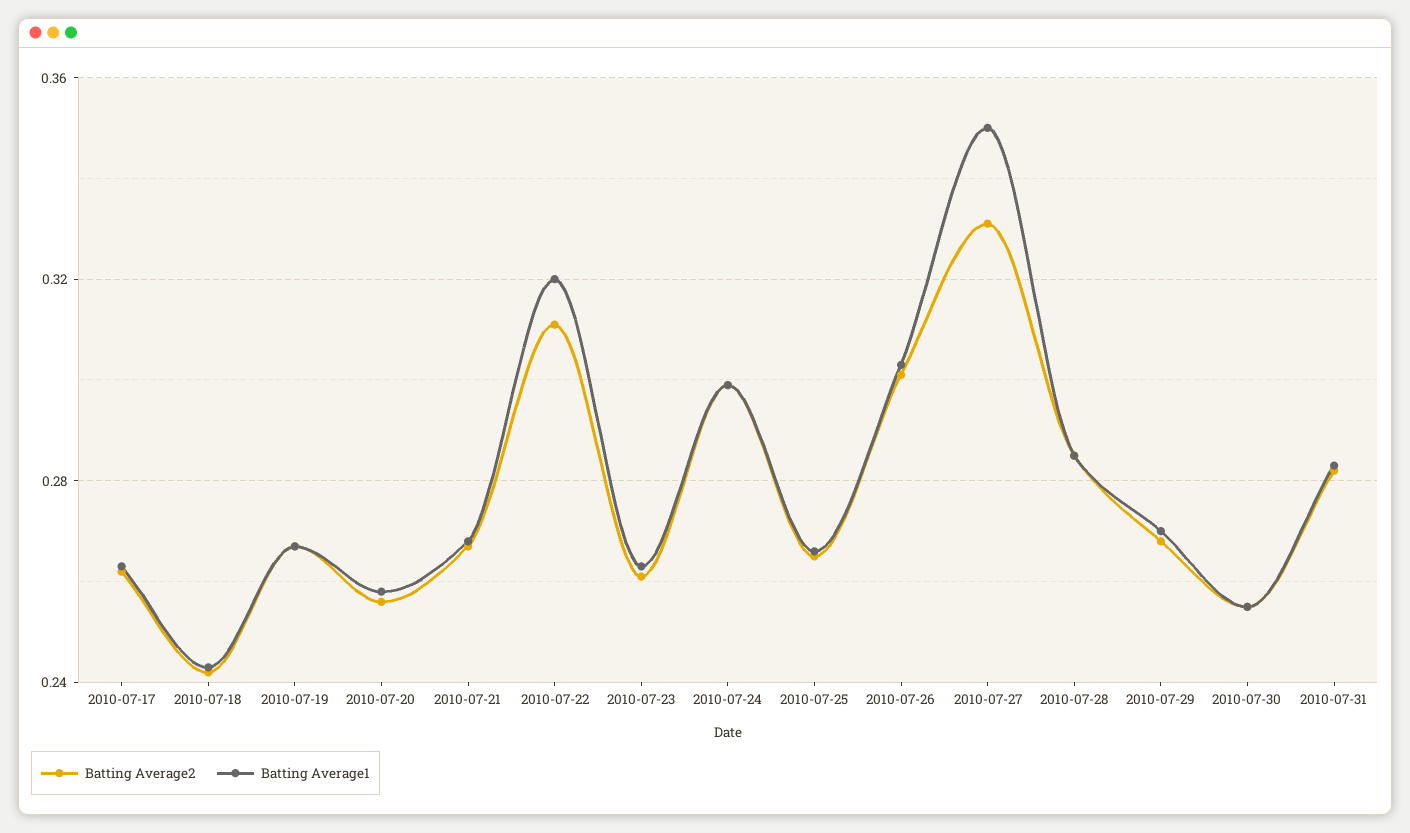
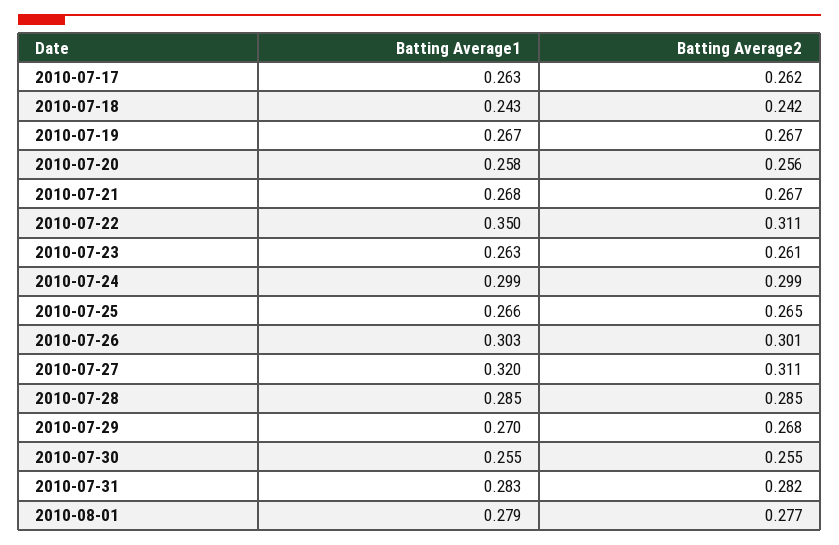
Batting Average1, 2010-07-22: 0.32 -> 0.35
Batting Average2, 2010-07-27: 0.33 -> 0.311
Batting Average1, 2010-07-27: 0.35 -> 0.32
Batting Average1, 2010-08-01: none -> 0.279
Batting Average2, 2010-08-01: none -> 0.277

